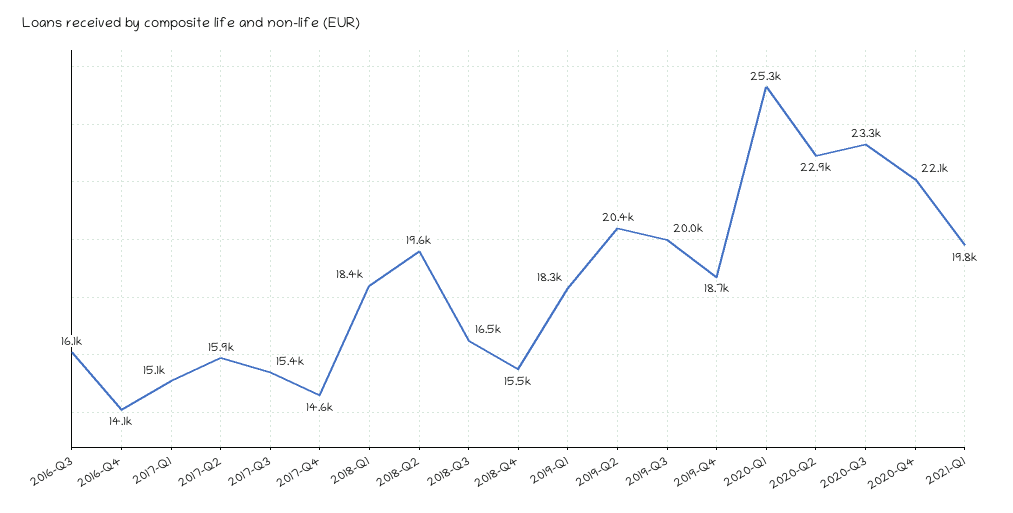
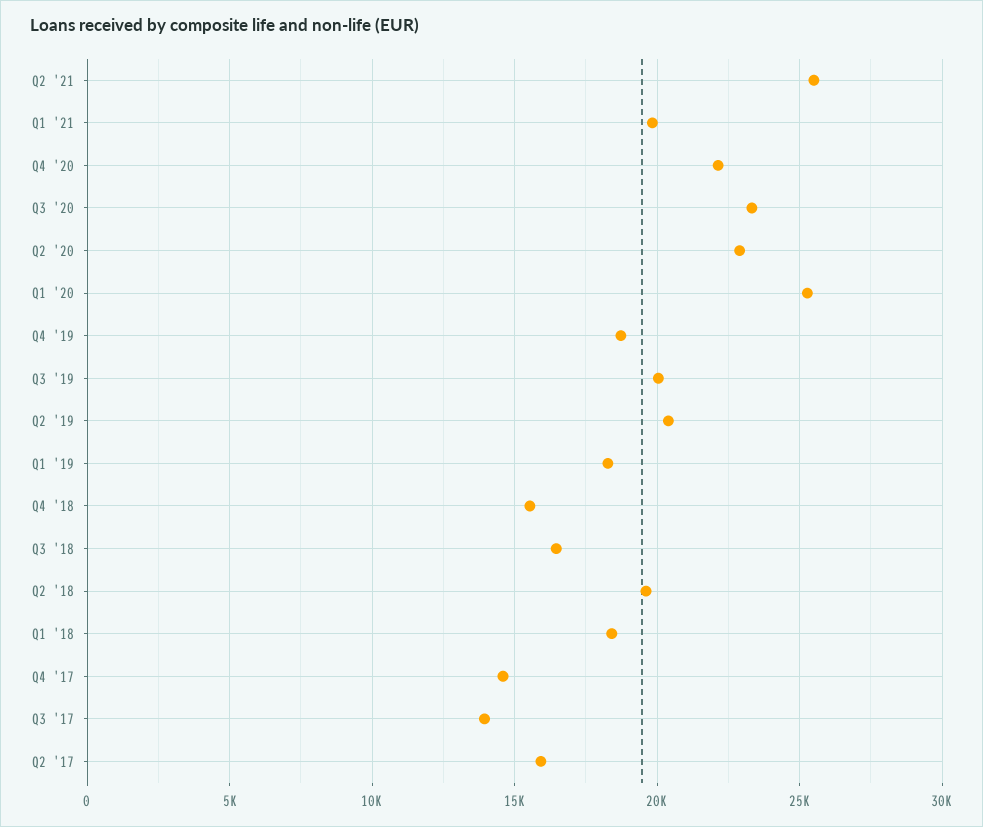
2016-Q3: 16100 -> none
2016-Q4: 14100 -> none
2017-Q1: 15100 -> none
2017-Q3: 15400 -> 14000
Q2 '21: none -> 25500

